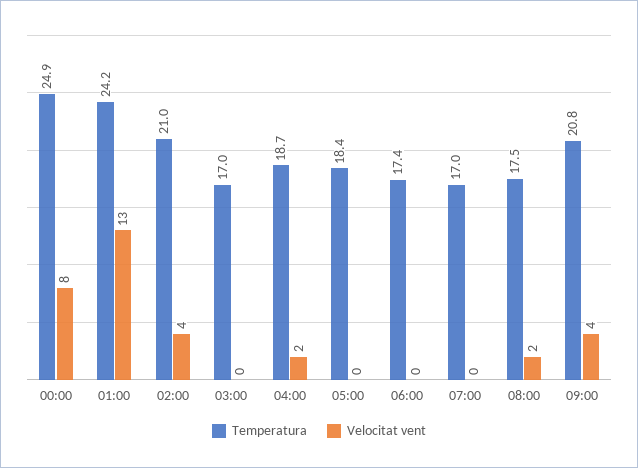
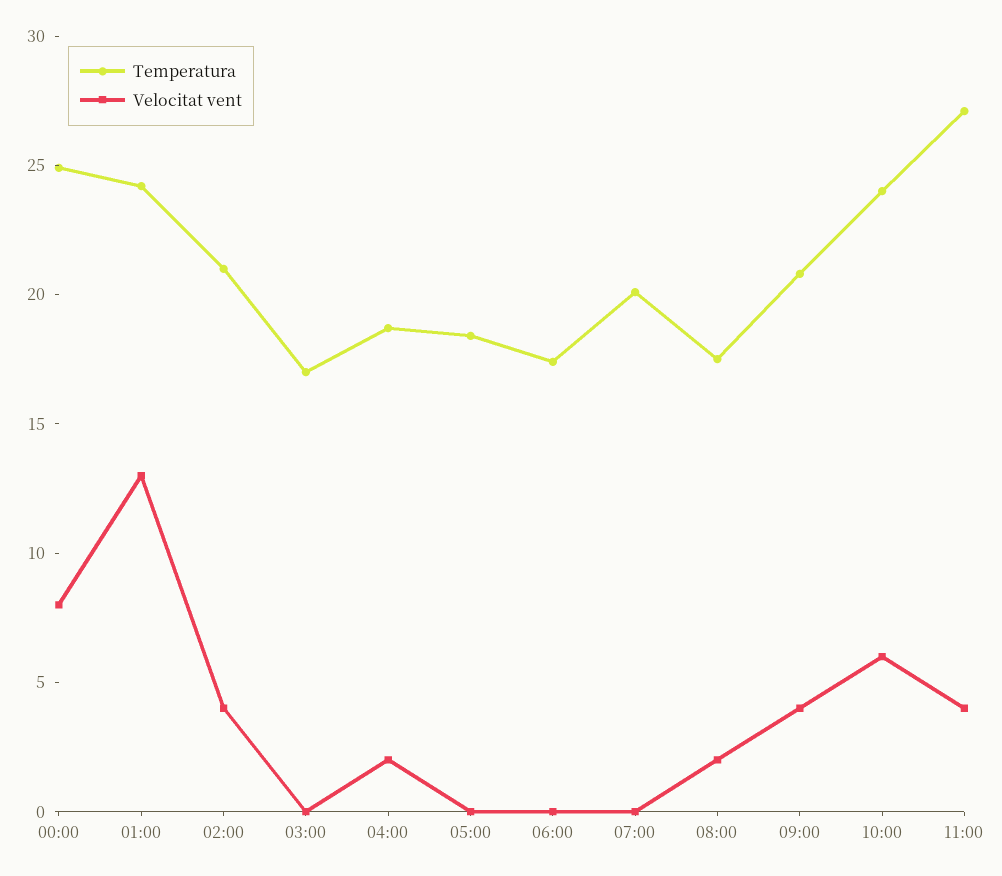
Temperatura, 07:00: 17 -> 20
Temperatura, 10:00: none -> 24
Velocitat vent, 10:00: none -> 6
Temperatura, 11:00: none -> 27
Velocitat vent, 11:00: none -> 4

